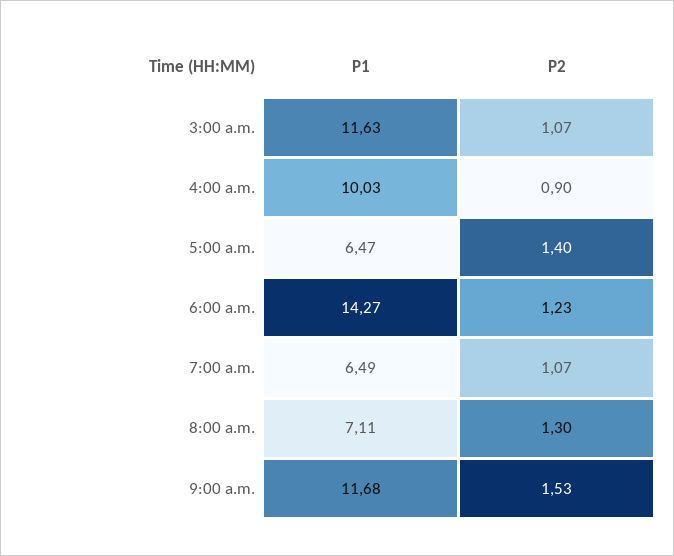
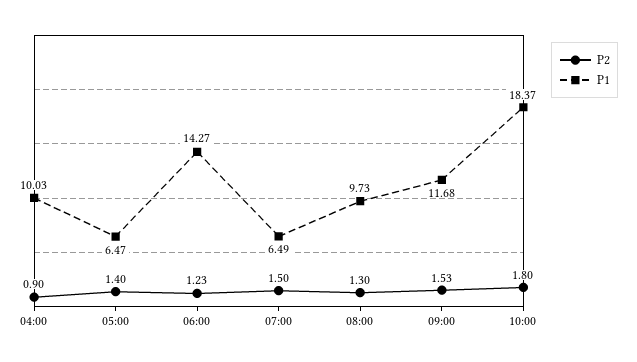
P1, 3:00 a.m.: 11.63 -> none
P2, 3:00 a.m.: 1.07 -> none
P2, 7:00 a.m.: 1.07 -> 1.5
P1, 8:00 a.m.: 7.11 -> 9.73
P2, 10:00: none -> 1.8
P1, 10:00: none -> 18.37

